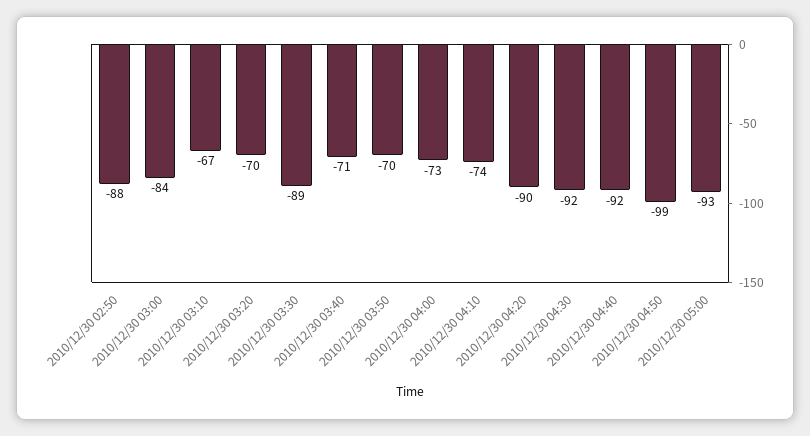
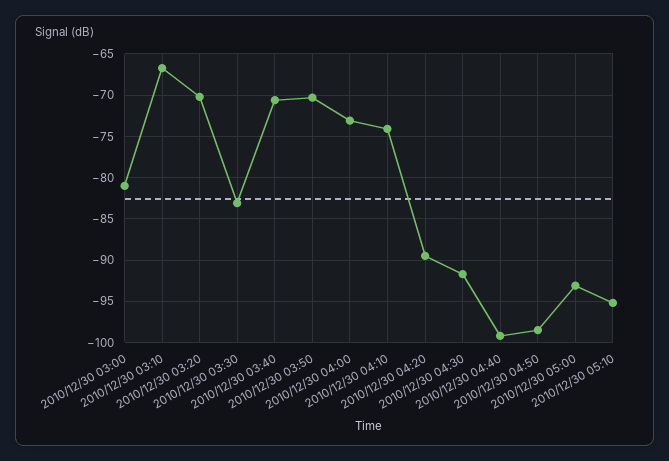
2010/12/30 02:50: -88 -> none
2010/12/30 03:00: -84 -> -81
2010/12/30 03:30: -89 -> -83
2010/12/30 04:40: -92 -> -99
2010/12/30 05:10: none -> -95

